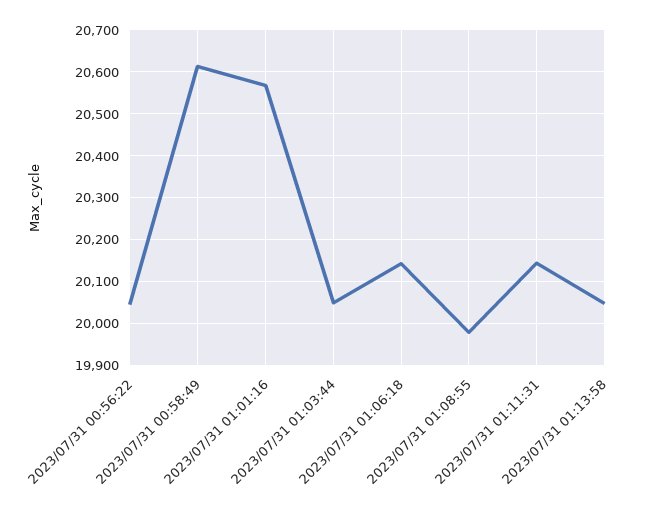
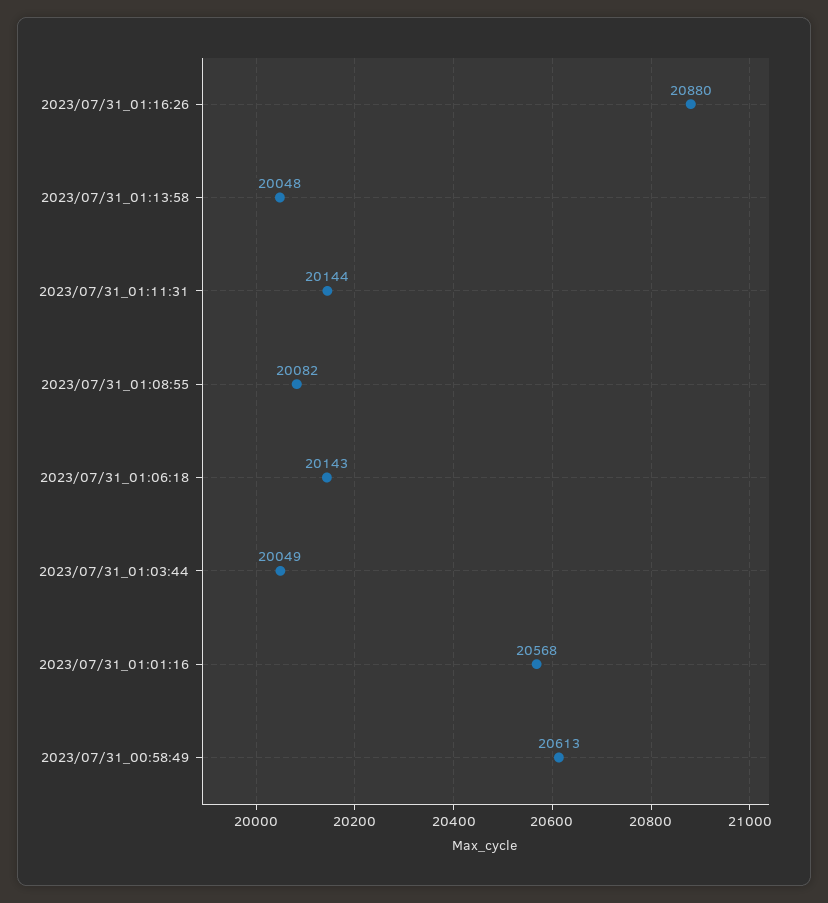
2023/07/31 00:56:22: 20040 -> none
2023/07/31 01:08:55: 19980 -> 20082
2023/07/31_01:16:26: none -> 20880

